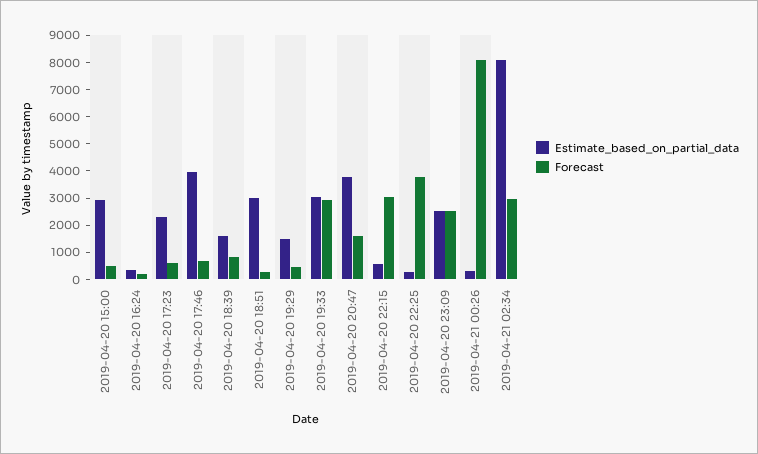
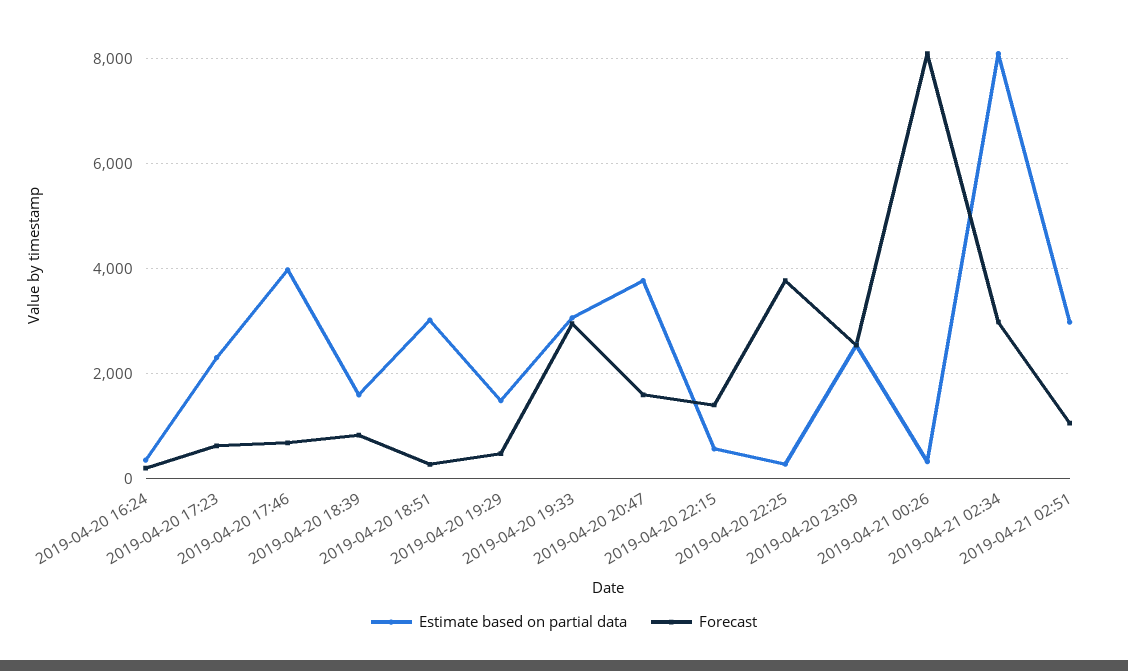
Estimate_based_on_partial_data, 2019-04-20 15:00: 3000 -> none
Forecast, 2019-04-20 15:00: 500 -> none
Forecast, 2019-04-20 22:15: 3000 -> 1400
Estimate_based_on_partial_data, 2019-04-21 02:51: none -> 3000
Forecast, 2019-04-21 02:51: none -> 1000

